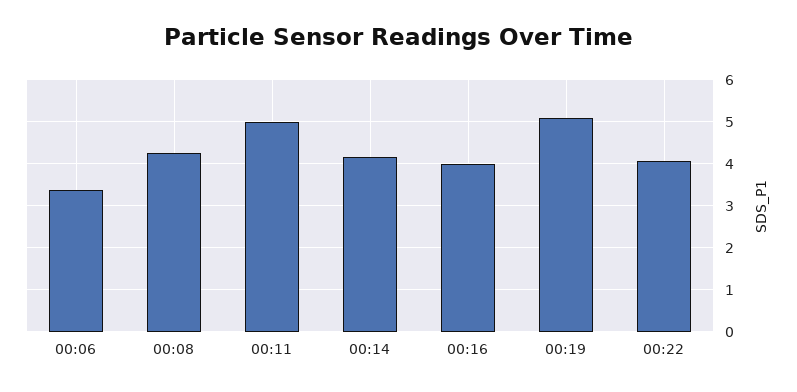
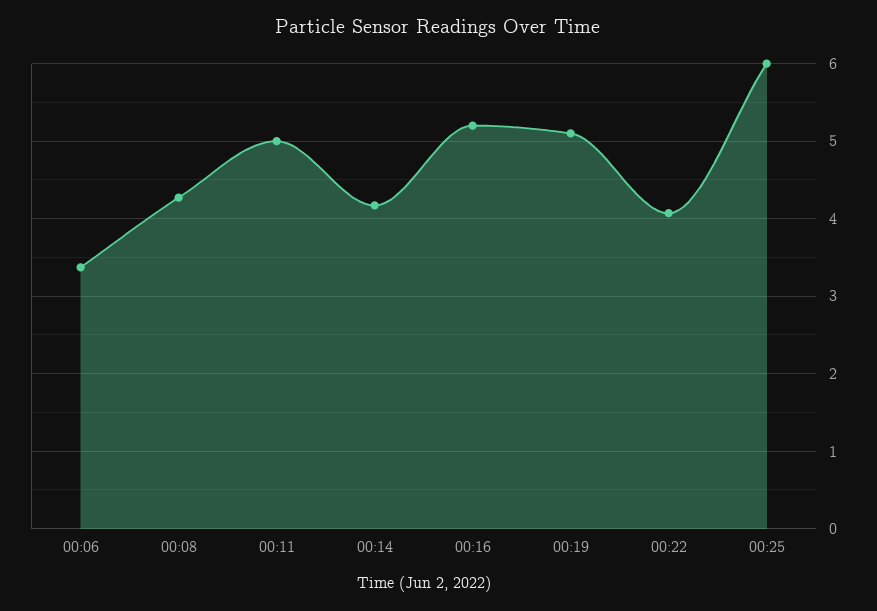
00:16: 4 -> 5.2
00:25: none -> 6

